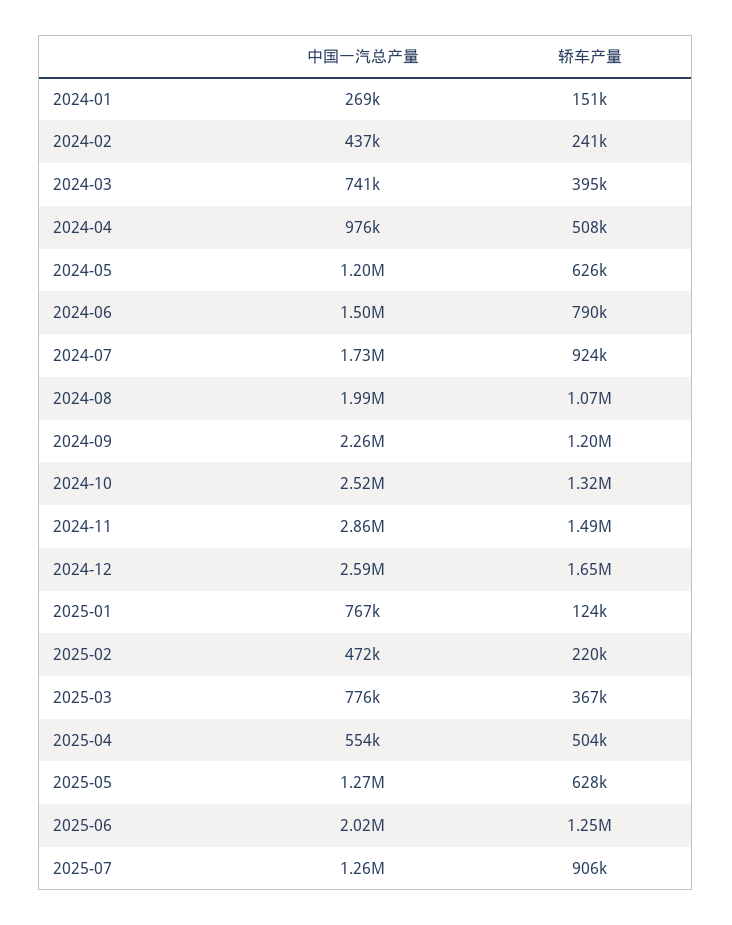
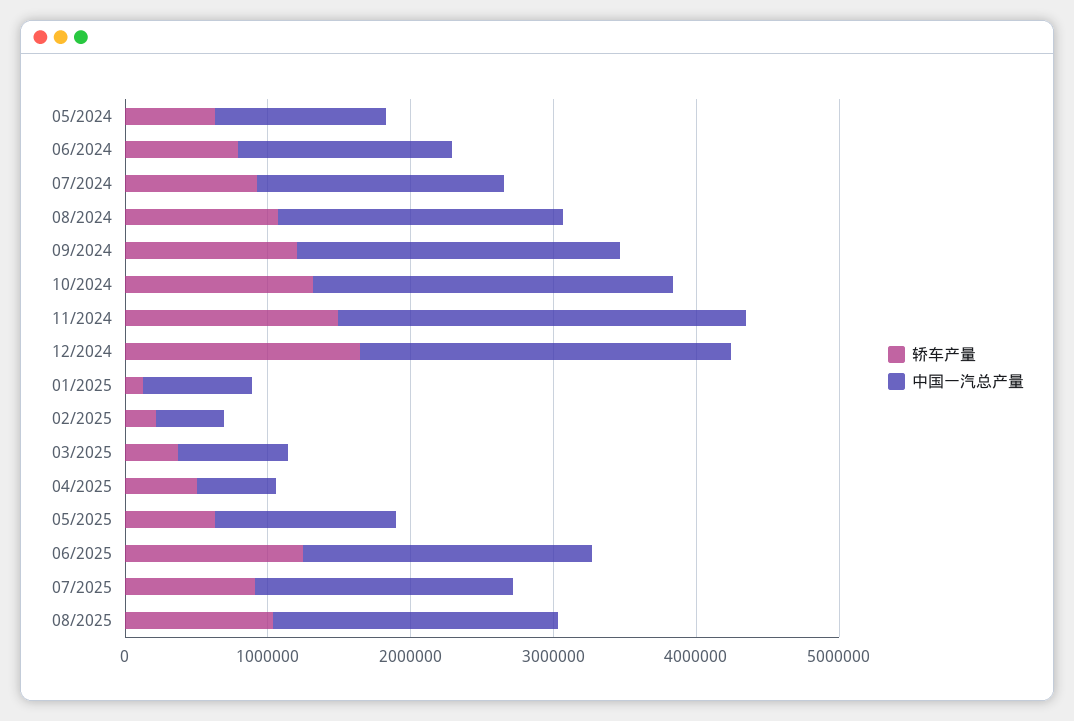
中国一汽总产量, 2024-01: 269000 -> none
轿车产量, 2024-01: 151000 -> none
中国一汽总产量, 2024-02: 437000 -> none
轿车产量, 2024-02: 241000 -> none
中国一汽总产量, 2024-03: 741000 -> none
轿车产量, 2024-03: 395000 -> none
中国一汽总产量, 2024-04: 976000 -> none
轿车产量, 2024-04: 508000 -> none
中国一汽总产量, 2025-07: 1260000 -> 1800000
轿车产量, 08/2025: none -> 1000000
中国一汽总产量, 08/2025: none -> 2000000

